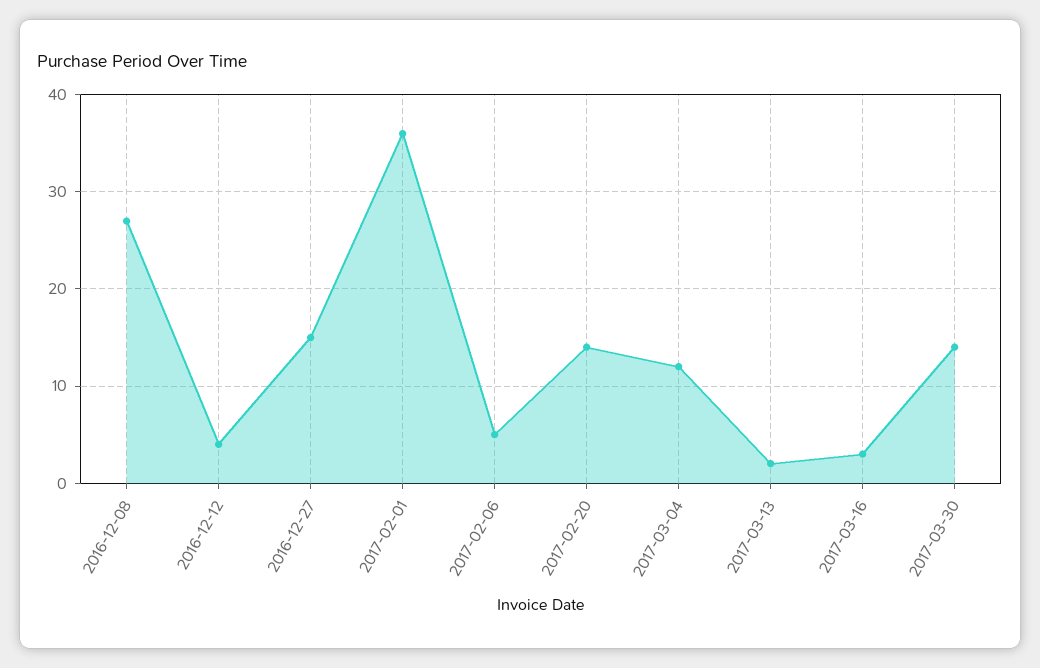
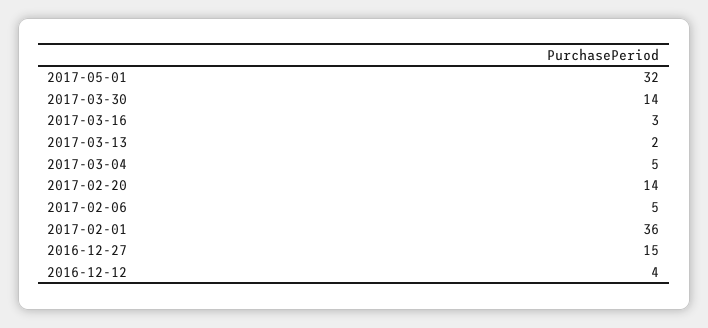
2016-12-08: 27 -> none
2017-03-04: 12 -> 5
2017-05-01: none -> 32

